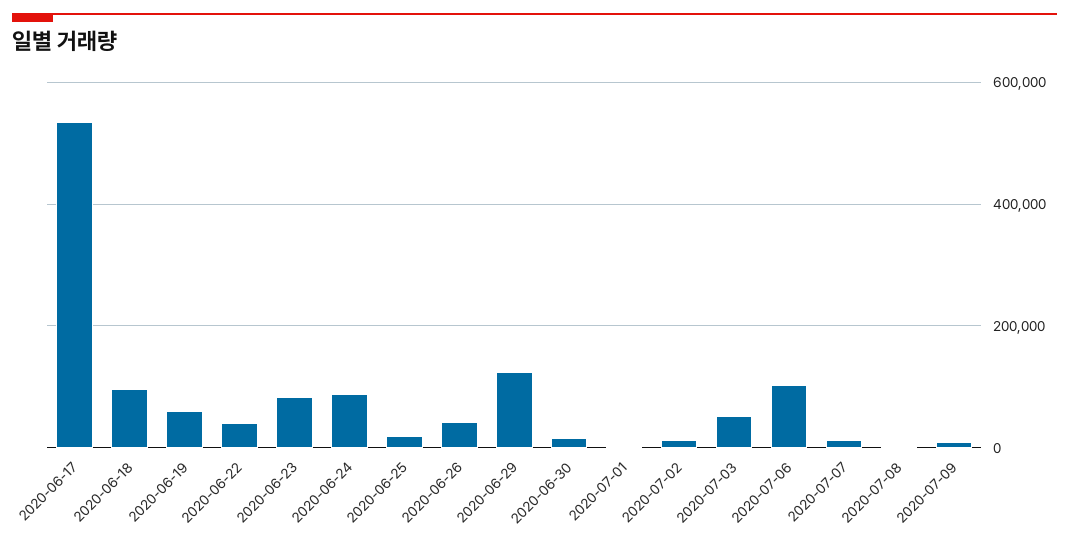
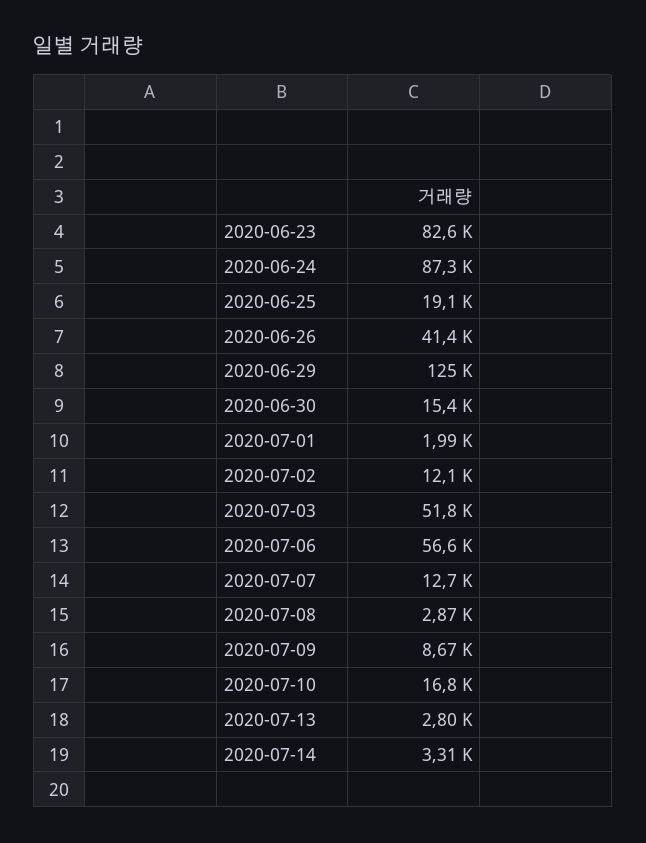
2020-06-17: 540000 -> none
2020-06-18: 100000 -> none
2020-06-19: 60000 -> none
2020-06-22: 40000 -> none
2020-07-06: 100000 -> 56600
2020-07-10: none -> 16800
2020-07-13: none -> 2800
2020-07-14: none -> 3310

